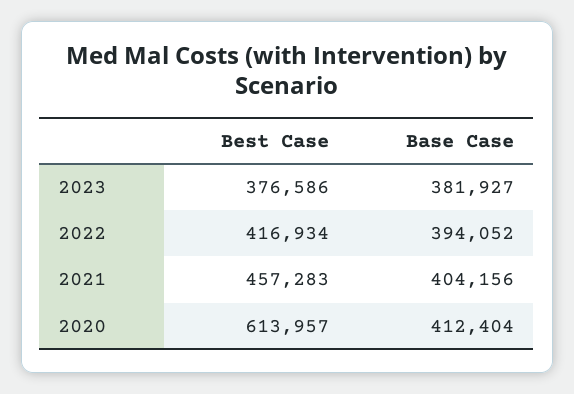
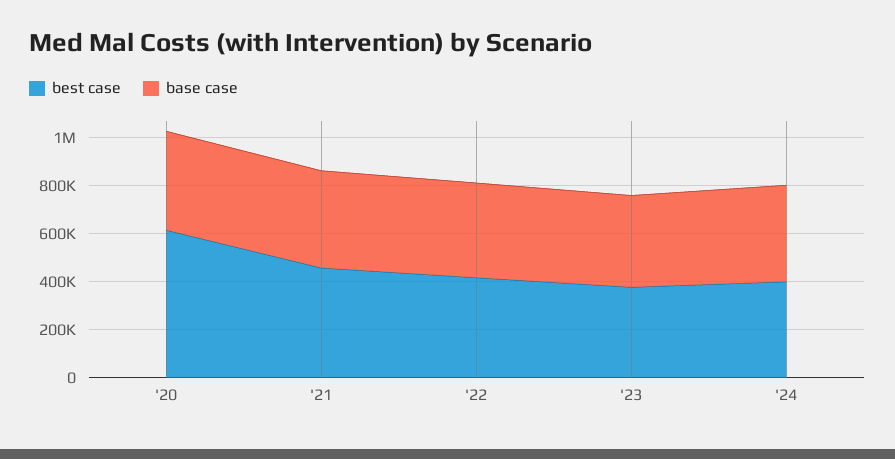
Best Case, '24: none -> 400000
Base Case, '24: none -> 400000

